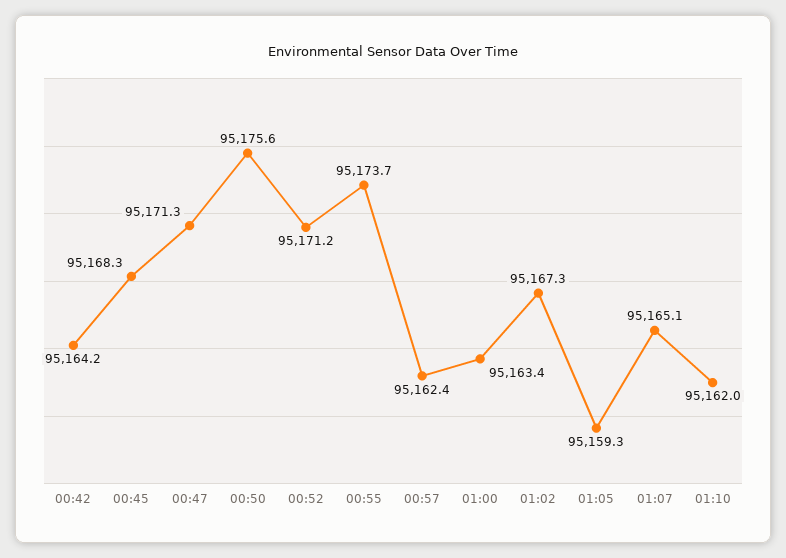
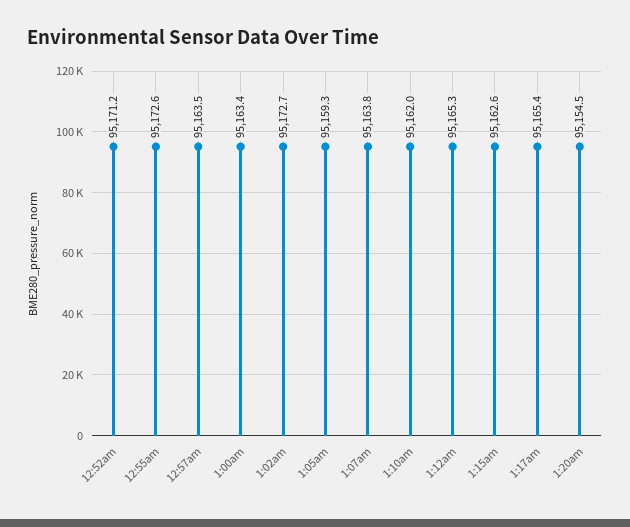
00:42: 95164.2 -> none
00:45: 95168.3 -> none
00:47: 95171.3 -> none
00:50: 95175.6 -> none
00:55: 95173.7 -> 95172.6
00:57: 95162.4 -> 95163.5
01:02: 95167.3 -> 95172.7
01:07: 95165.1 -> 95163.8
1:12am: none -> 95165.3
1:15am: none -> 95162.6
1:17am: none -> 95165.4
1:20am: none -> 95154.5

